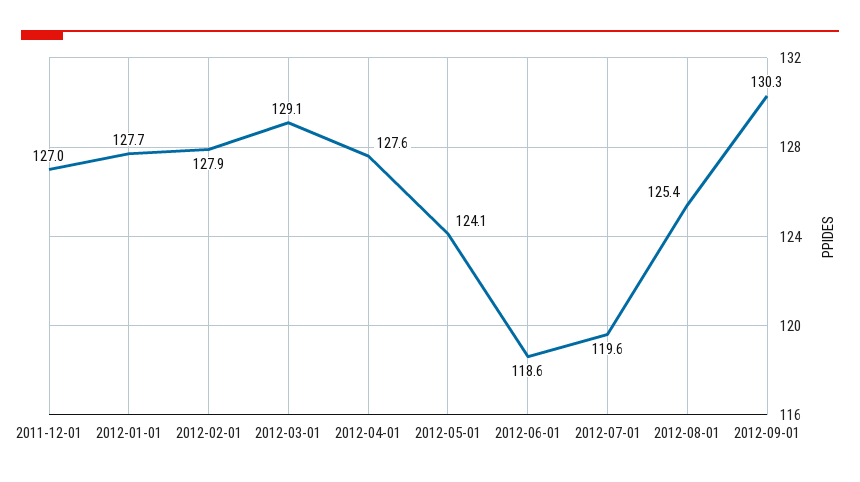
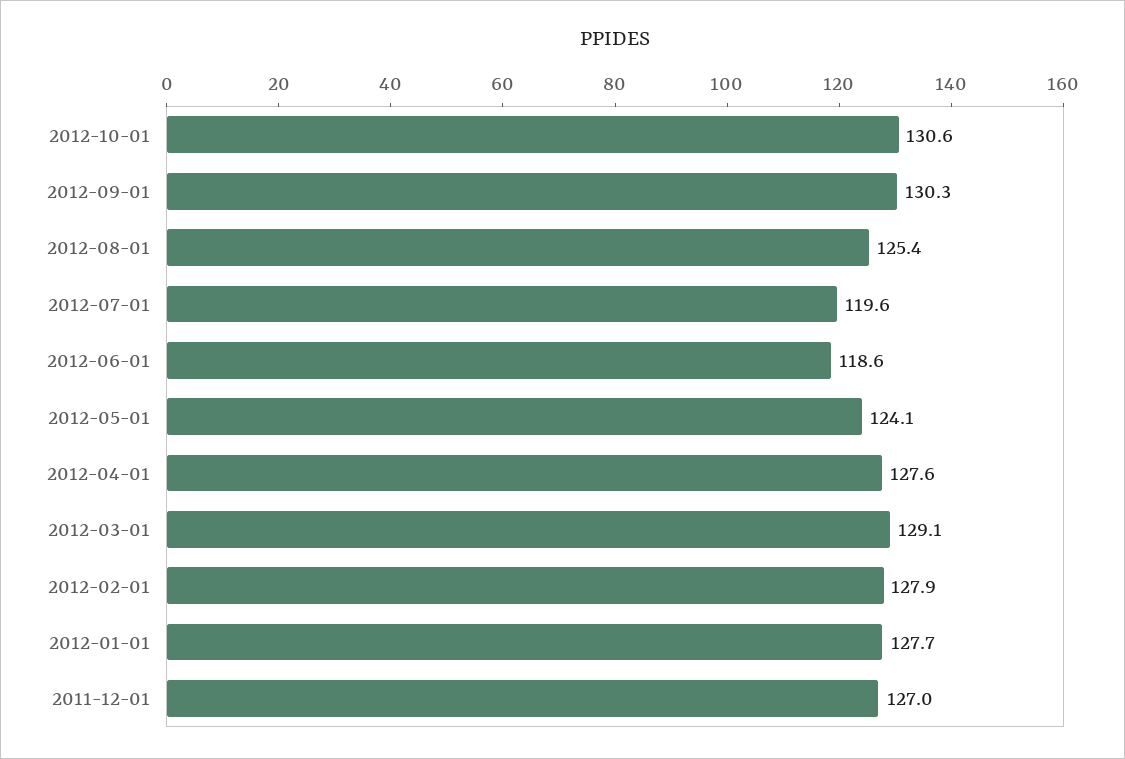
2012-10-01: none -> 130.6

